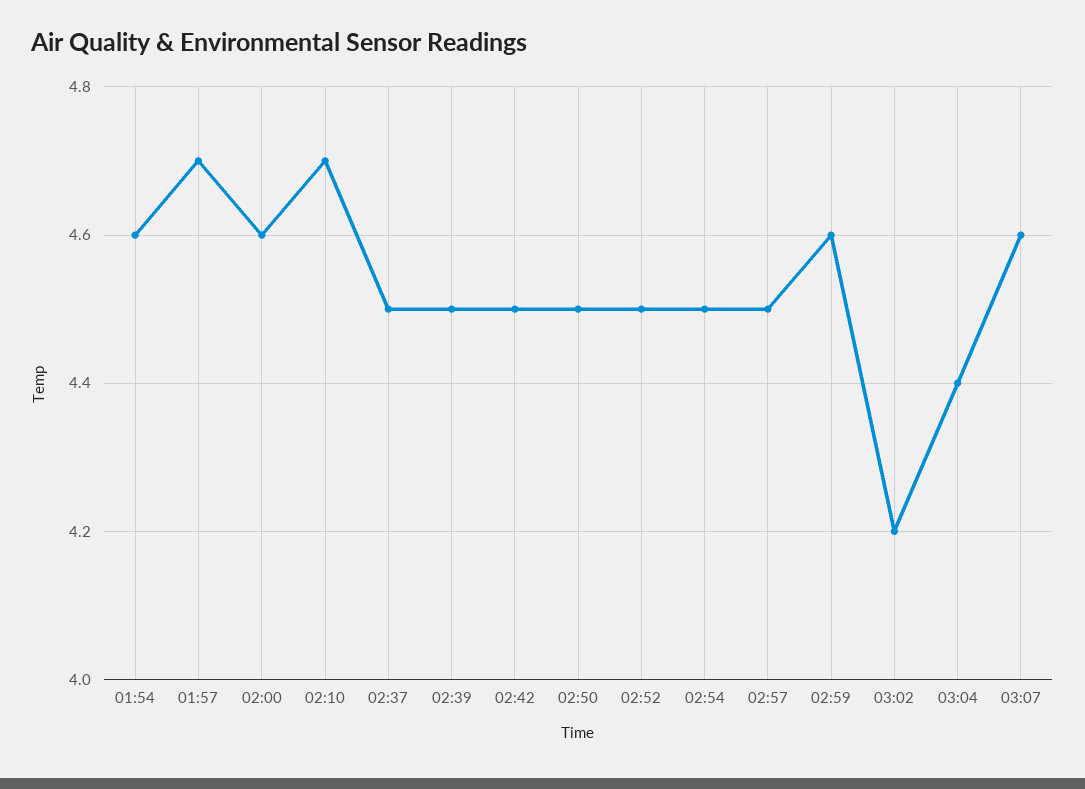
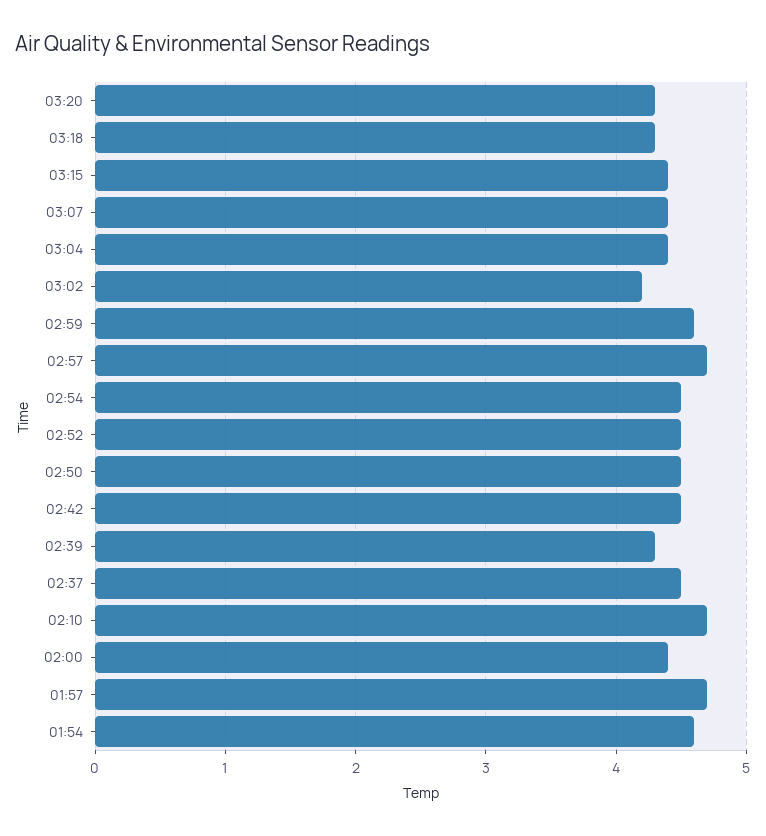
02:00: 4.6 -> 4.4
02:39: 4.5 -> 4.3
02:57: 4.5 -> 4.7
03:07: 4.6 -> 4.4
03:20: none -> 4.3
03:18: none -> 4.3
03:15: none -> 4.4

